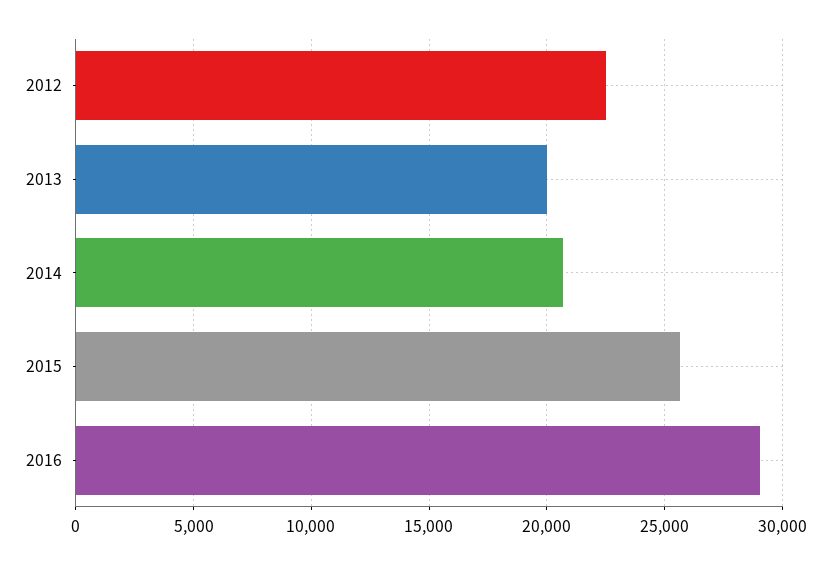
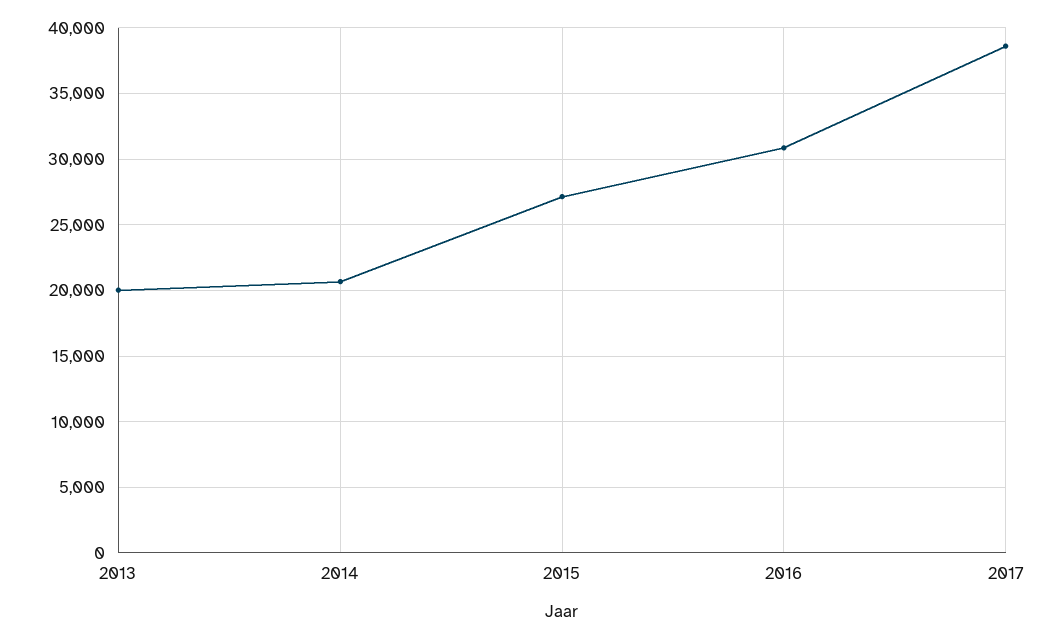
2012: 22500 -> none
2015: 25500 -> 27000
2016: 29000 -> 31000
2017: none -> 38500

